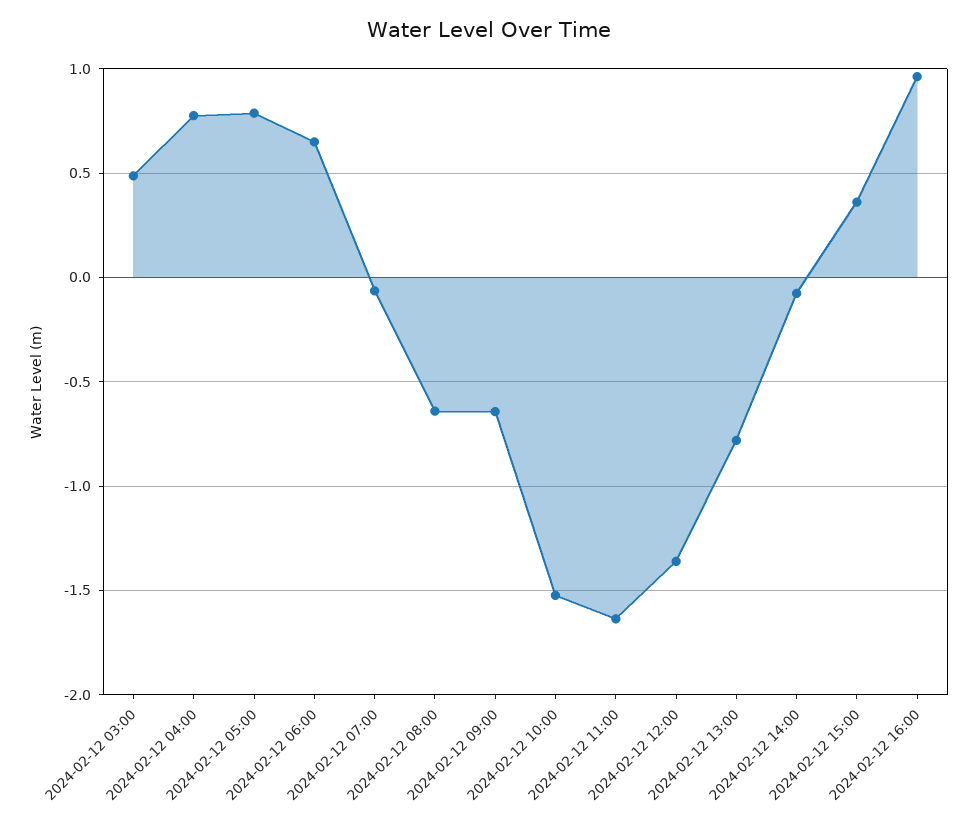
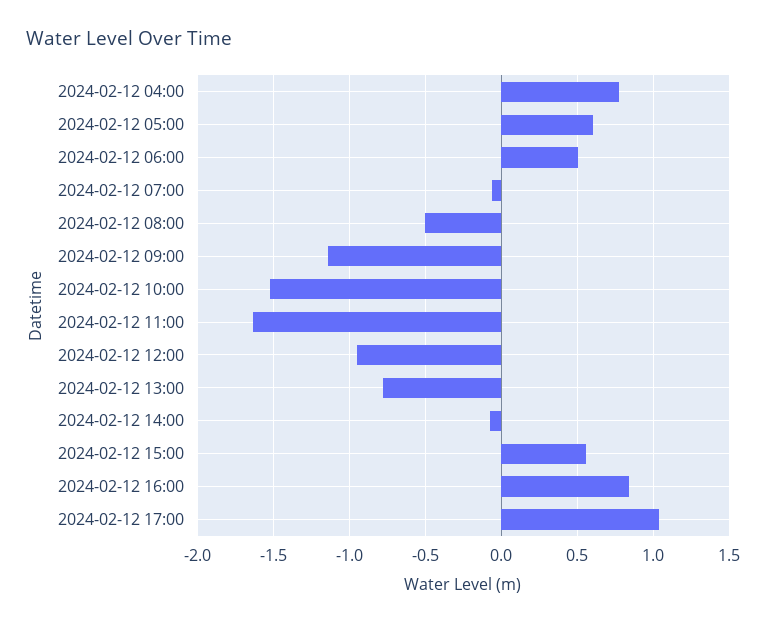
2024-02-12 03:00: 0.5 -> none
2024-02-12 05:00: 0.8 -> 0.6
2024-02-12 06:00: 0.65 -> 0.5
2024-02-12 08:00: -0.65 -> -0.5
2024-02-12 09:00: -0.65 -> -1.15
2024-02-12 12:00: -1.35 -> -0.95
2024-02-12 15:00: 0.35 -> 0.55
2024-02-12 16:00: 0.95 -> 0.85
2024-02-12 17:00: none -> 1.05

